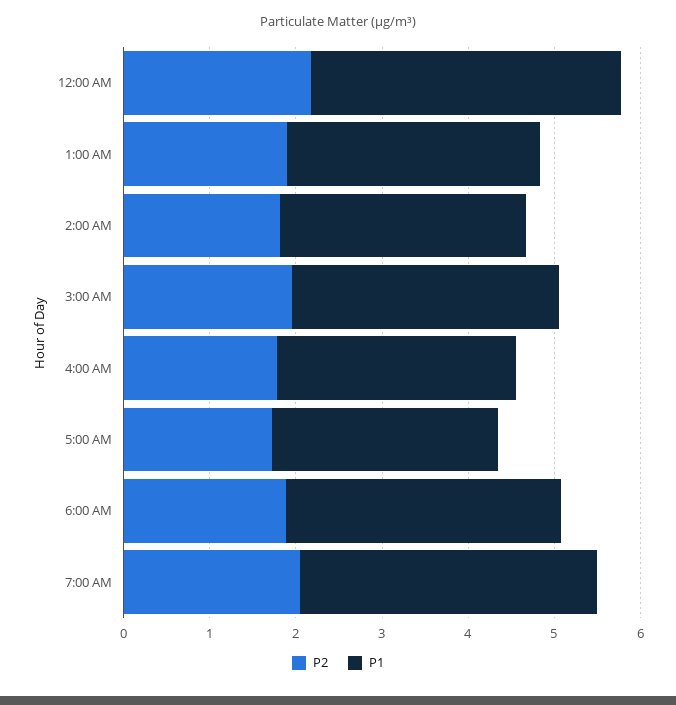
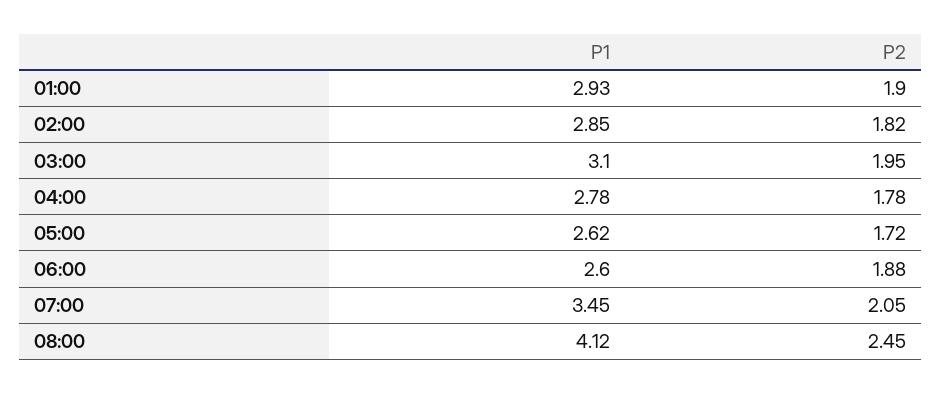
P2, 12:00 AM: 2.2 -> none
P1, 12:00 AM: 3.6 -> none
P1, 6:00 AM: 3.2 -> 2.6
P1, 08:00: none -> 4.12
P2, 08:00: none -> 2.45

